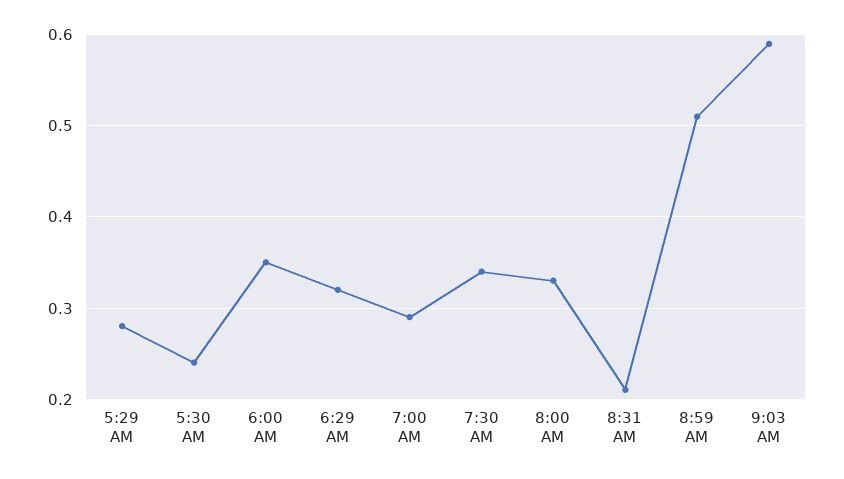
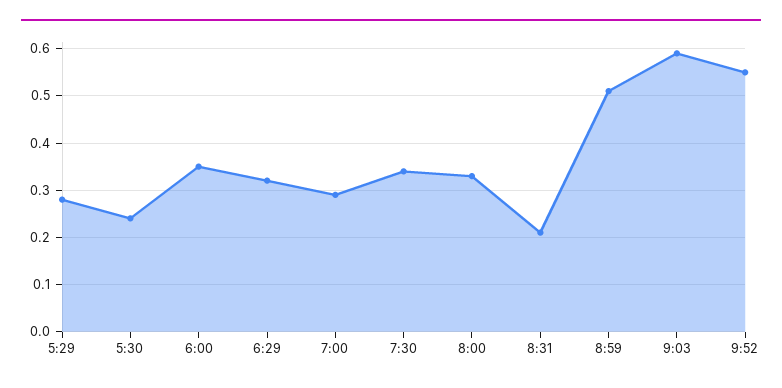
9:52: none -> 0.55

